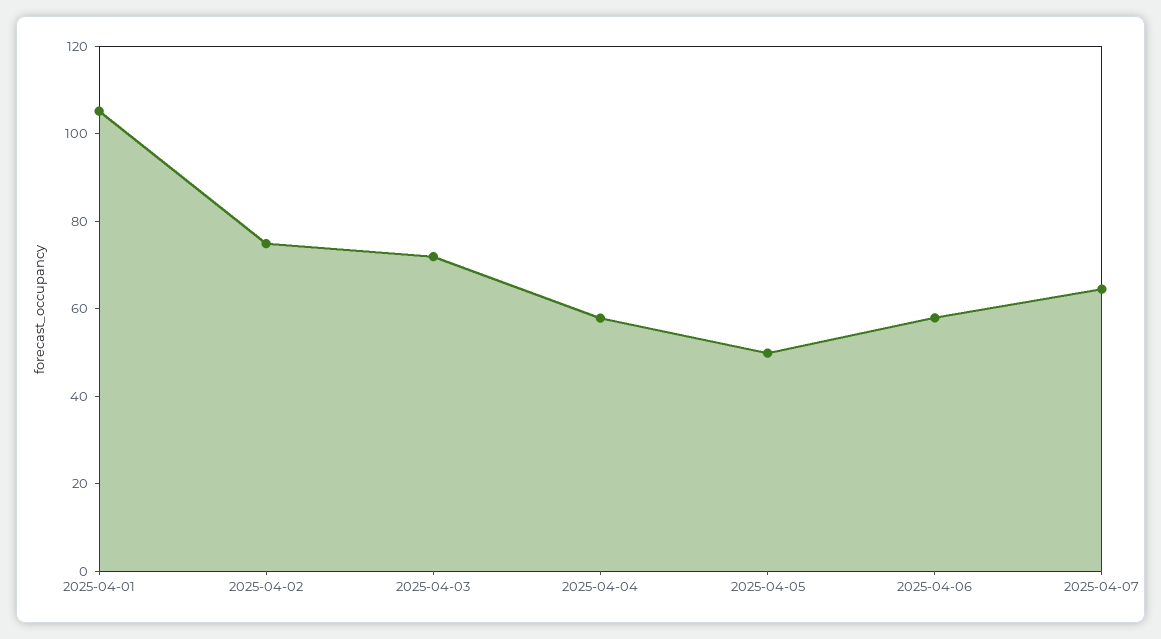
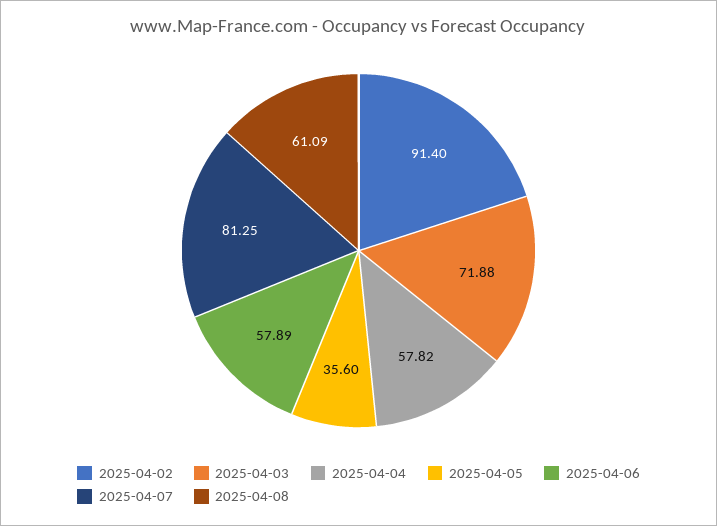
2025-04-01: 105 -> none
2025-04-02: 75 -> 91.4
2025-04-05: 50 -> 35.6
2025-04-07: 65 -> 81.25
2025-04-08: none -> 61.09

